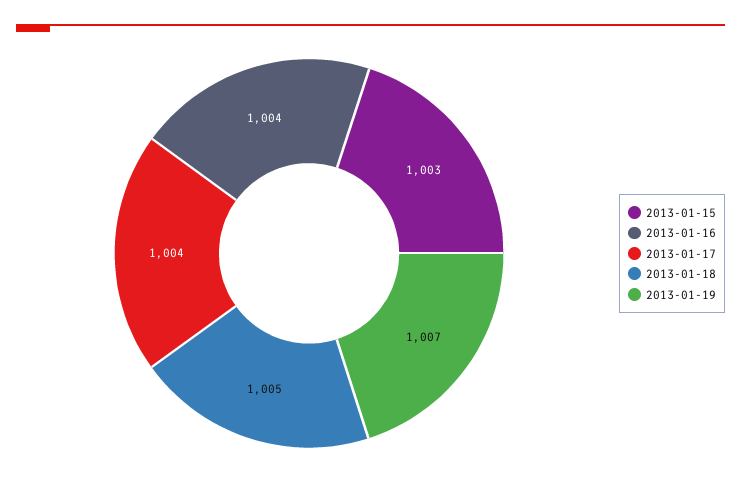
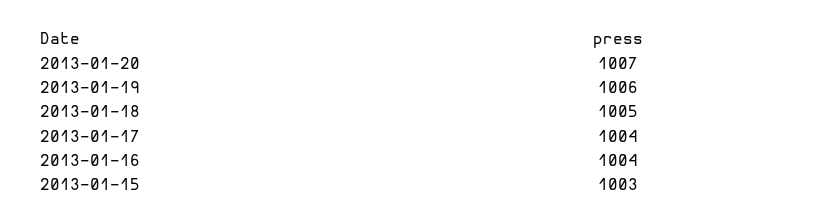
2013-01-19: 1007 -> 1006
2013-01-20: none -> 1007

